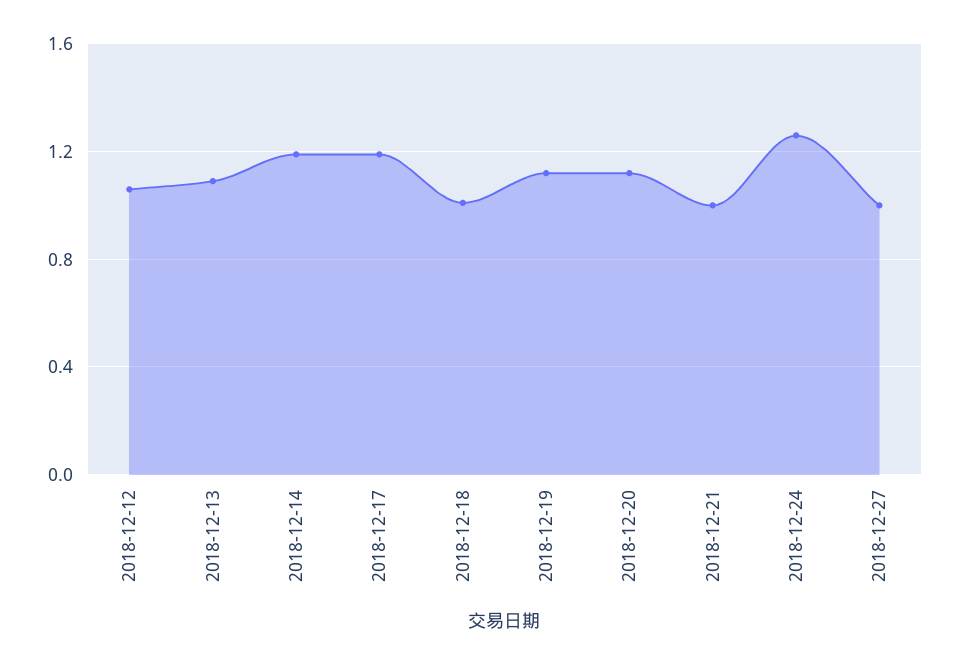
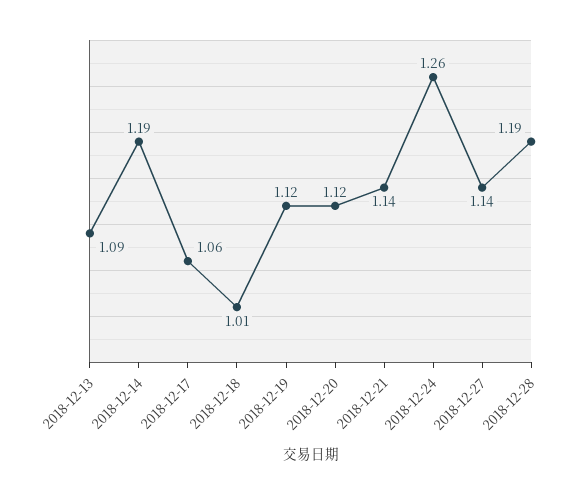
2018-12-12: 1.05 -> none
2018-12-17: 1.2 -> 1.06
2018-12-21: 1 -> 1.14
2018-12-27: 1 -> 1.14
2018-12-28: none -> 1.19

